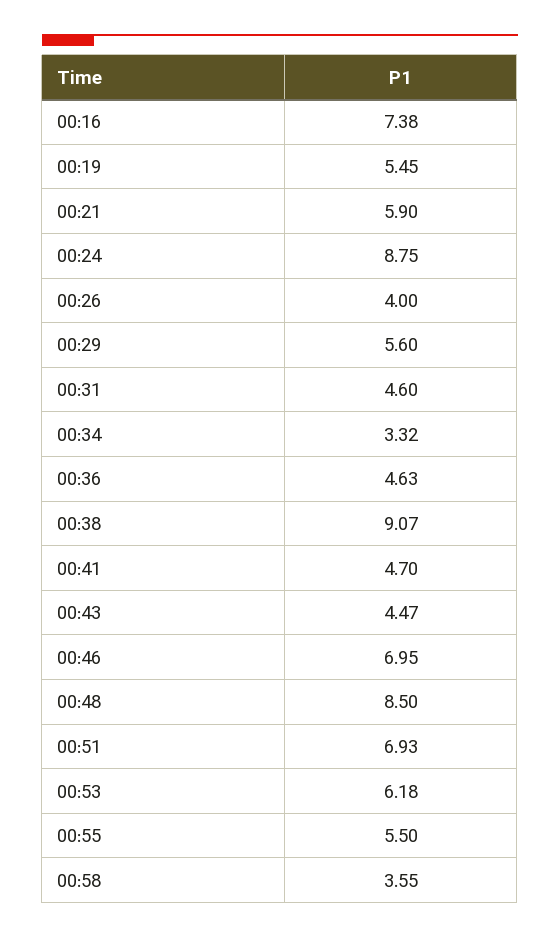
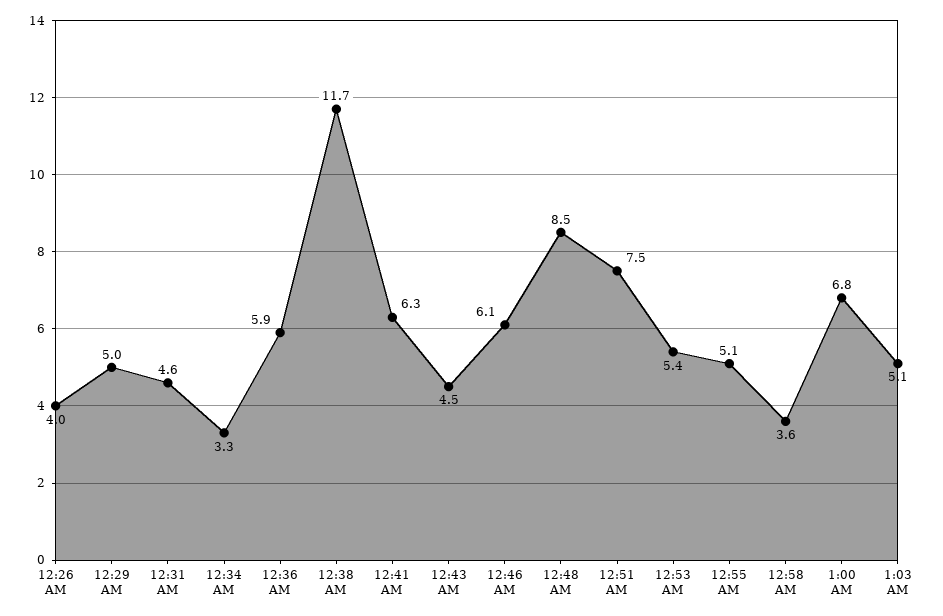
00:16: 7.38 -> none
00:19: 5.45 -> none
00:21: 5.9 -> none
00:24: 8.75 -> none
00:29: 5.6 -> 5
00:36: 4.63 -> 5.9
00:38: 9.07 -> 11.7
00:41: 4.7 -> 6.3
00:46: 6.95 -> 6.1
00:51: 6.93 -> 7.5
00:53: 6.18 -> 5.4
00:55: 5.5 -> 5.1
1:00 AM: none -> 6.8
1:03 AM: none -> 5.1

